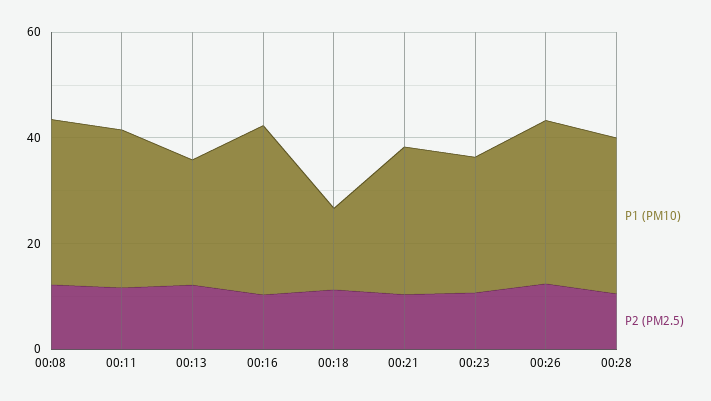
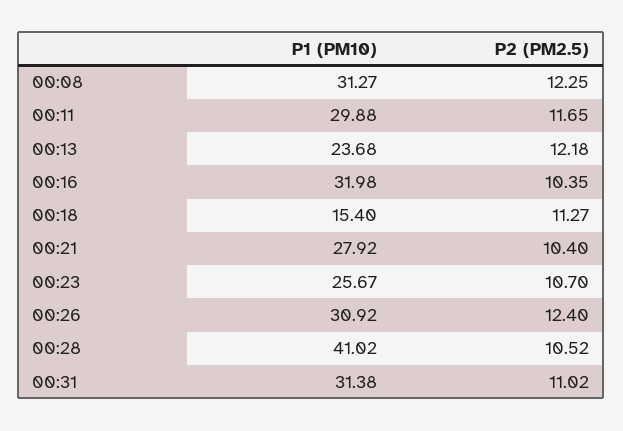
P1 (PM10), 00:28: 30 -> 41.02
P1 (PM10), 00:31: none -> 31.38
P2 (PM2.5), 00:31: none -> 11.02

